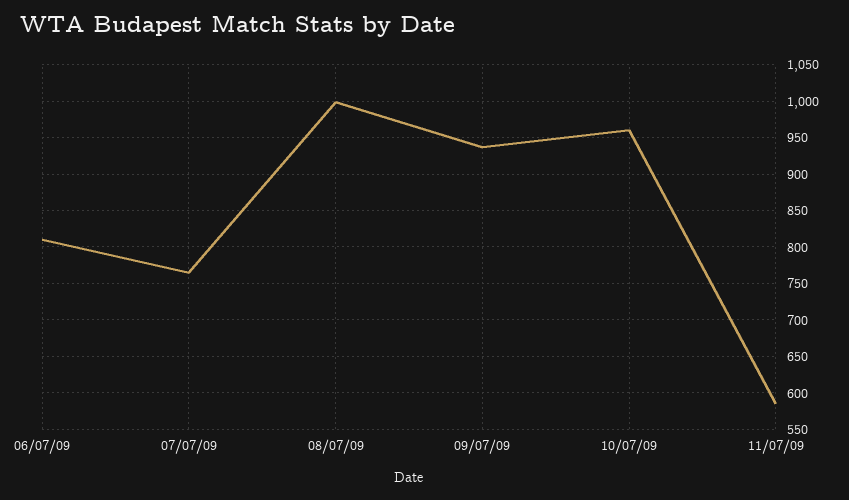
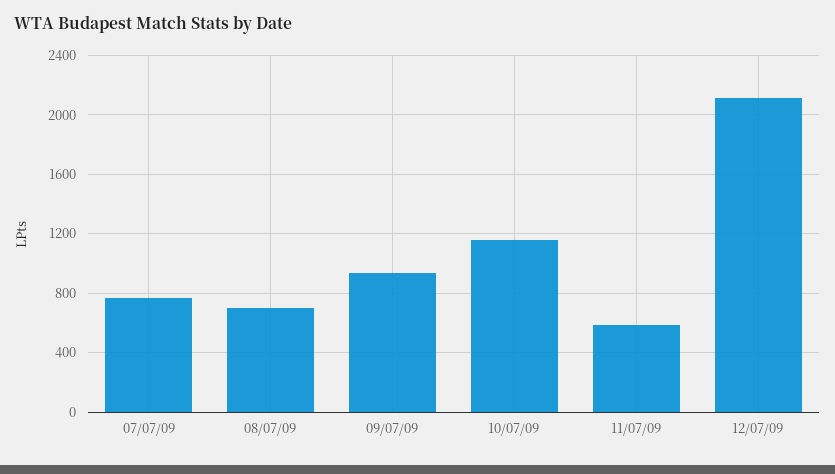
06/07/09: 810 -> none
08/07/09: 1000 -> 700
10/07/09: 960 -> 1150
12/07/09: none -> 2100

